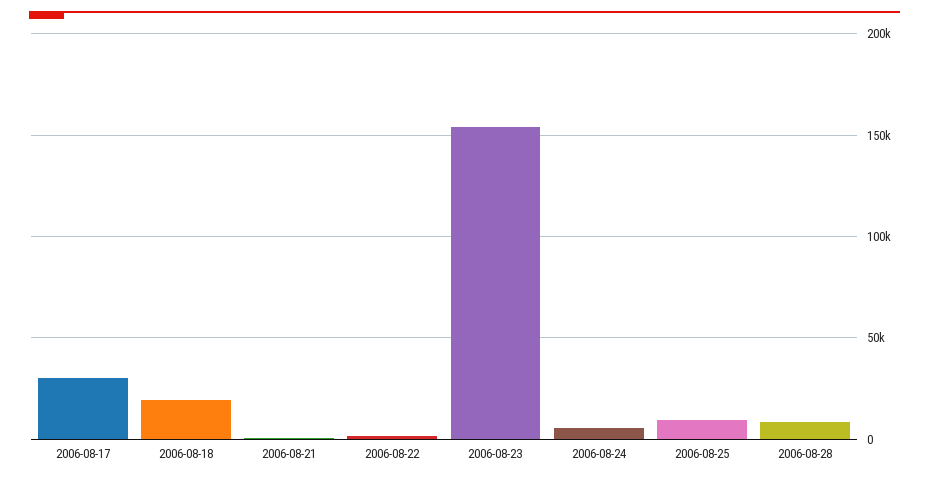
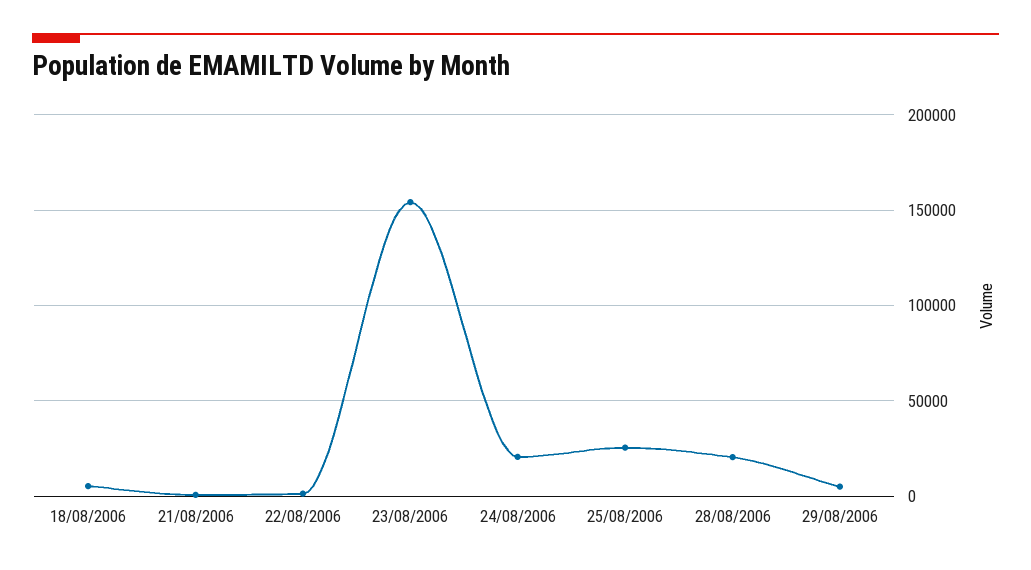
2006-08-17: 30000 -> none
2006-08-18: 20000 -> 5000
2006-08-24: 5000 -> 20000
2006-08-25: 10000 -> 25000
2006-08-28: 10000 -> 20000
29/08/2006: none -> 5000

